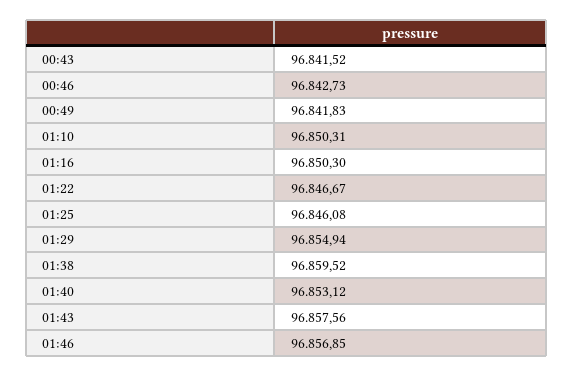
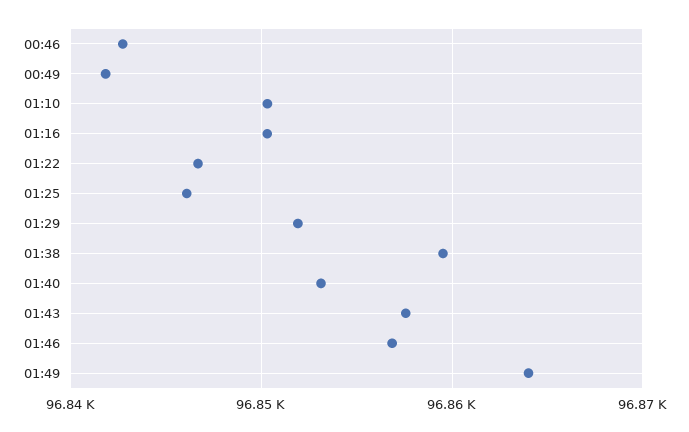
00:43: 96841.52 -> none
01:29: 96854.94 -> 96852
01:49: none -> 96864

